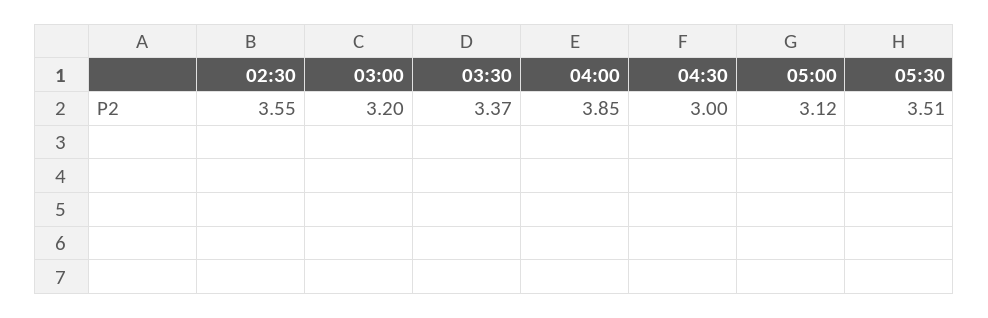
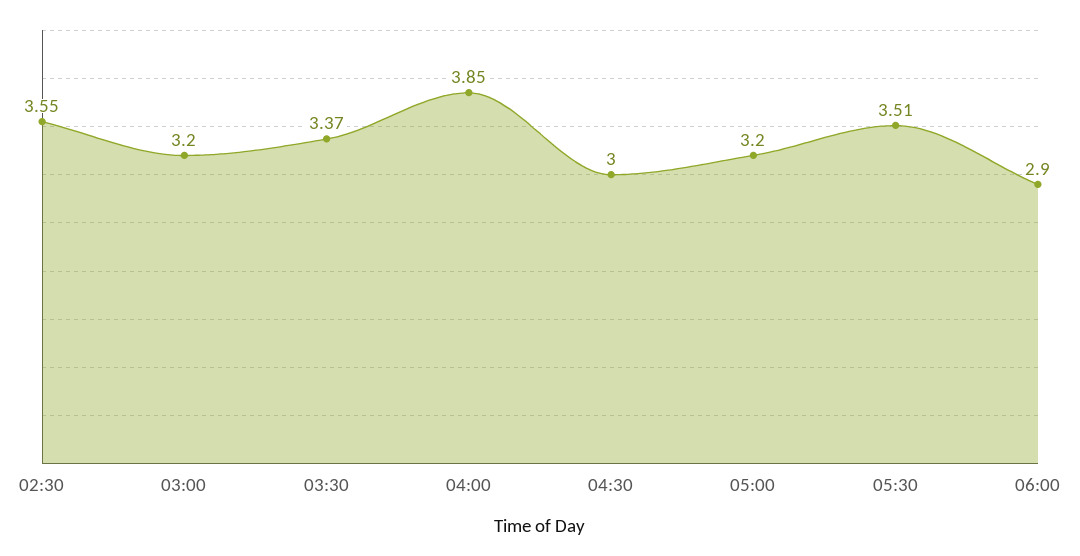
05:00: 3.12 -> 3.2
06:00: none -> 2.9

